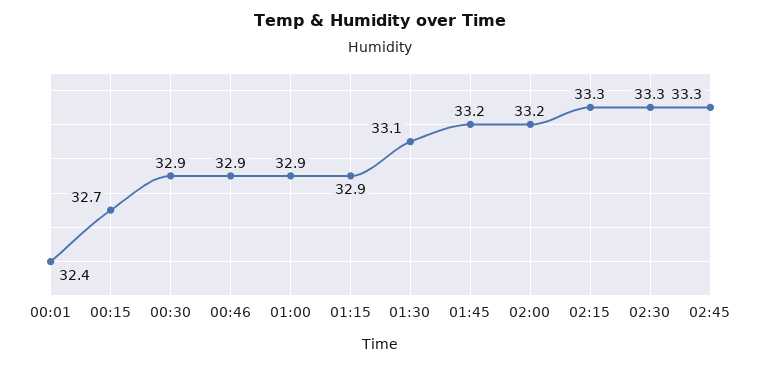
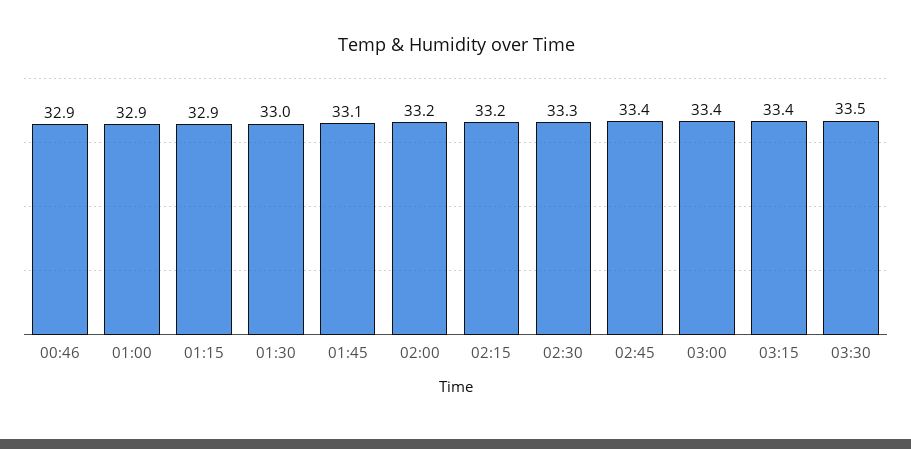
00:01: 32.4 -> none
00:15: 32.7 -> none
00:30: 32.9 -> none
01:30: 33.1 -> 33
01:45: 33.2 -> 33.1
02:15: 33.3 -> 33.2
02:45: 33.3 -> 33.4
03:00: none -> 33.4
03:15: none -> 33.4
03:30: none -> 33.5

